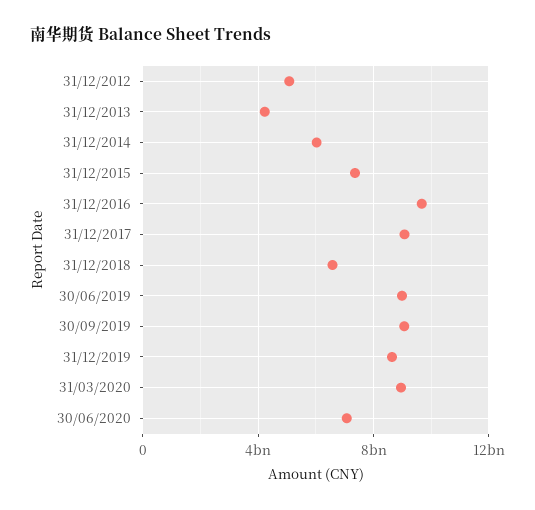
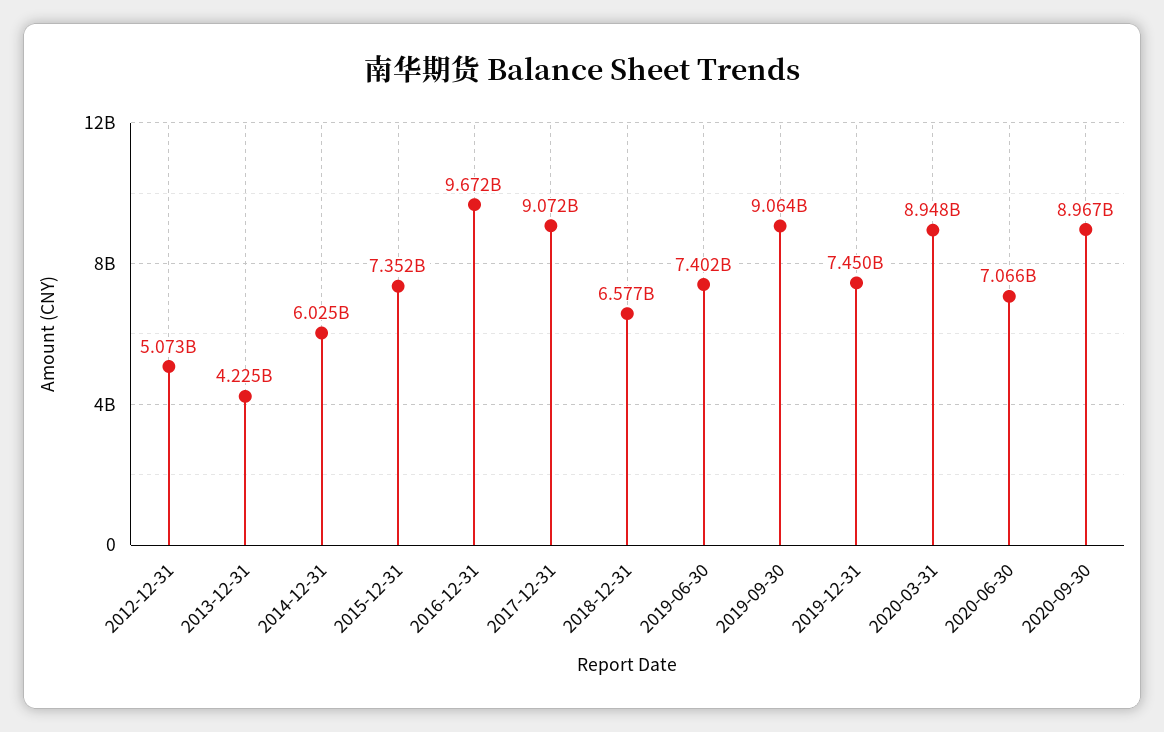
30/06/2019: 9000000000 -> 7402000000
31/12/2019: 8500000000 -> 7450000000
2020-09-30: none -> 8967000000

